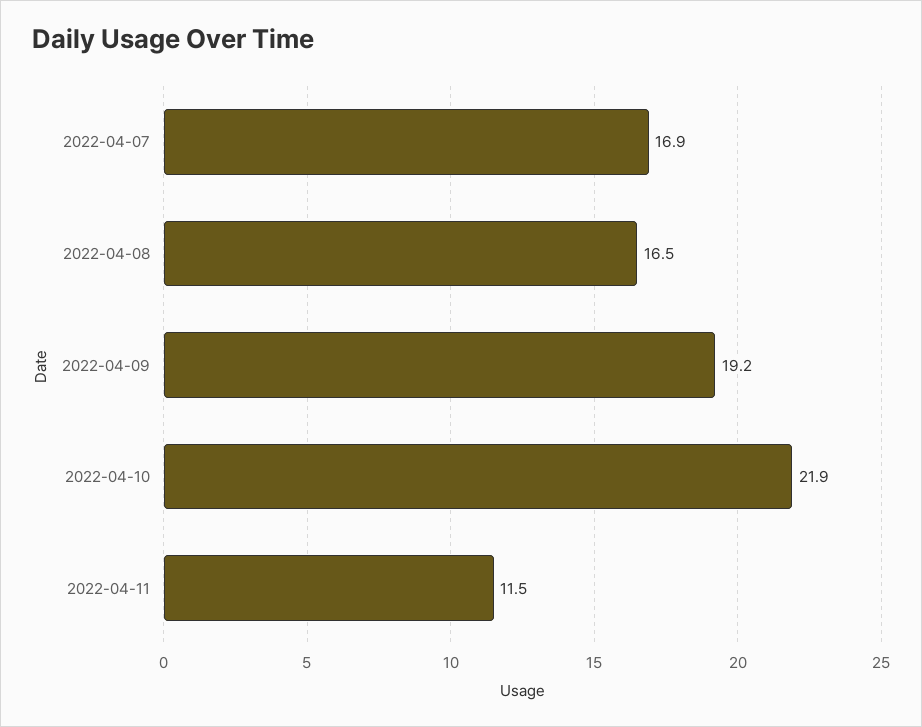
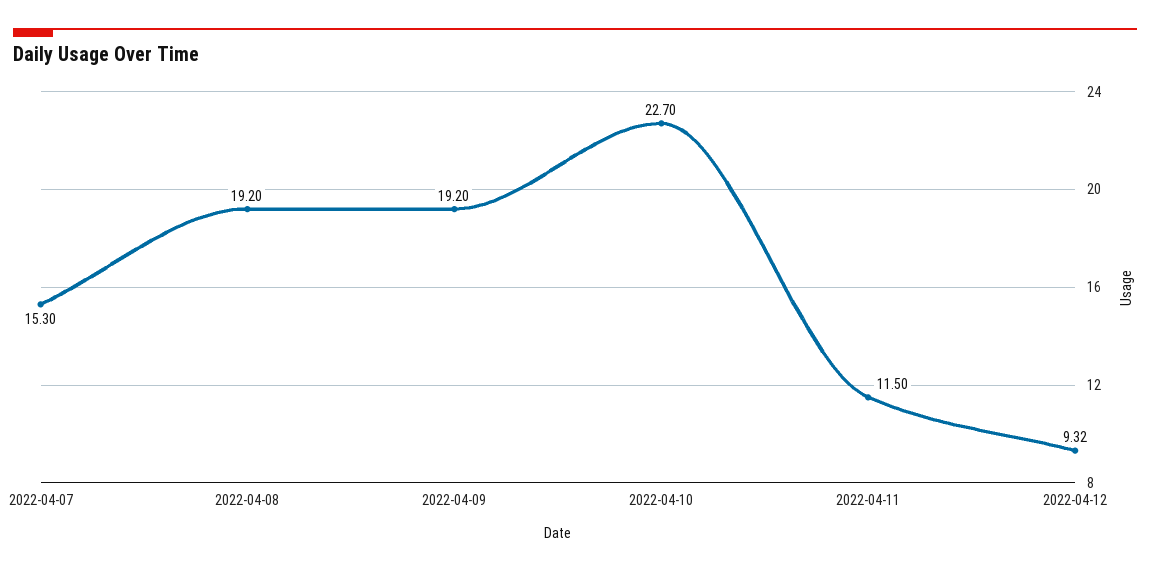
2022-04-07: 16.9 -> 15.3
2022-04-08: 16.5 -> 19.2
2022-04-10: 21.9 -> 22.7
2022-04-12: none -> 9.32

